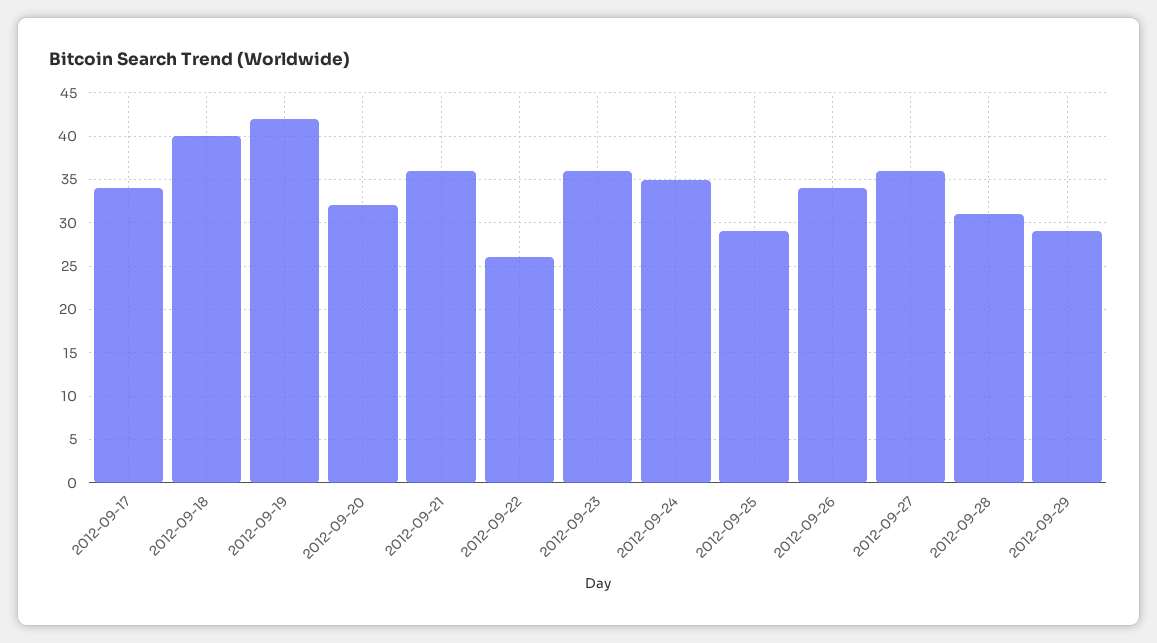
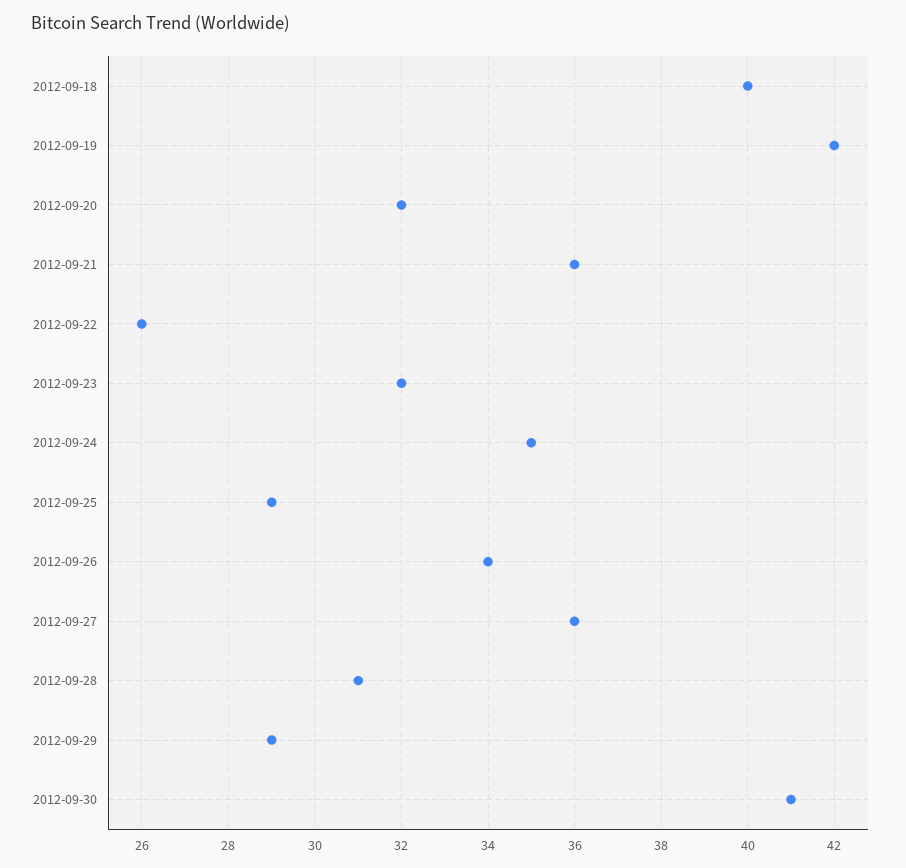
2012-09-17: 34 -> none
2012-09-23: 36 -> 32
2012-09-30: none -> 41

